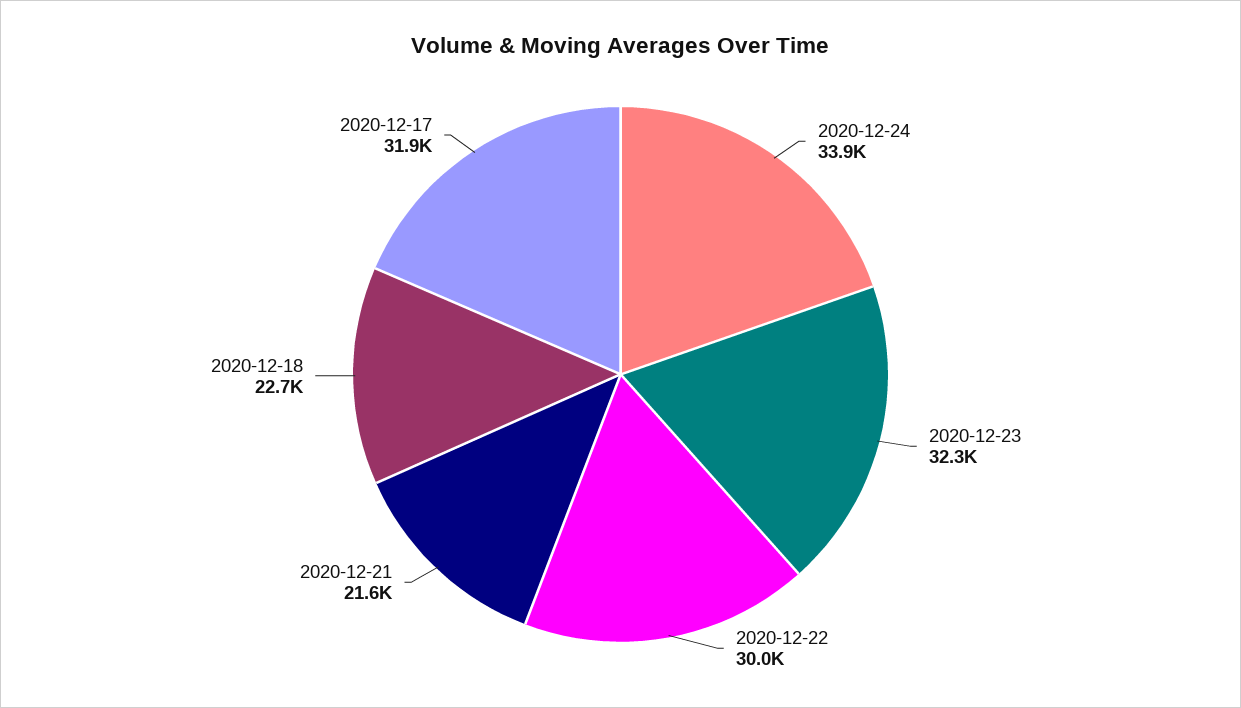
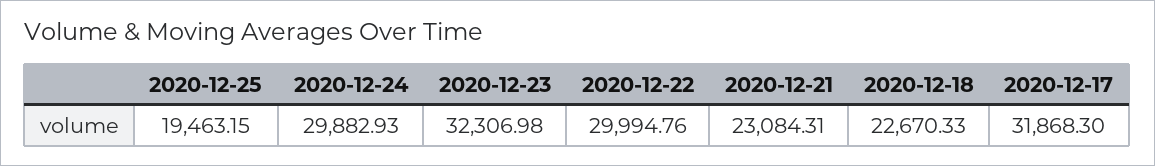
2020-12-24: 33900 -> 29882.93
2020-12-21: 21600 -> 23084.31
2020-12-25: none -> 19463.15

